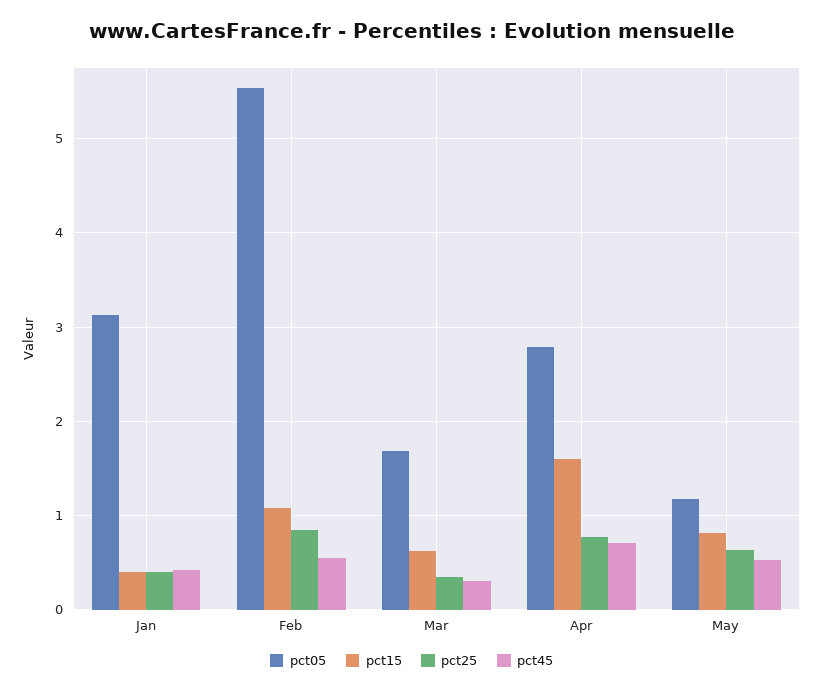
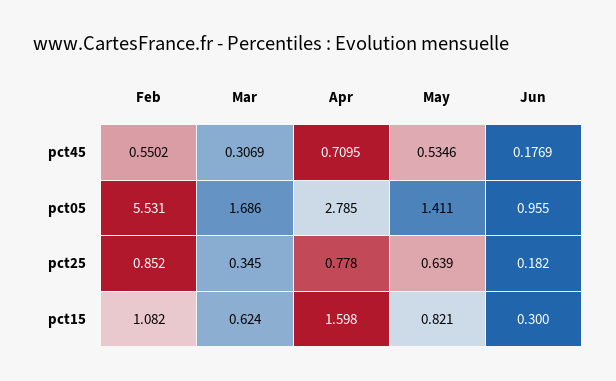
pct05, Jan: 3.1 -> none
pct15, Jan: 0.4 -> none
pct25, Jan: 0.4 -> none
pct45, Jan: 0.4 -> none
pct05, May: 1.2 -> 1.411
pct45, Jun: none -> 0.1769
pct05, Jun: none -> 0.955
pct25, Jun: none -> 0.182
pct15, Jun: none -> 0.3

